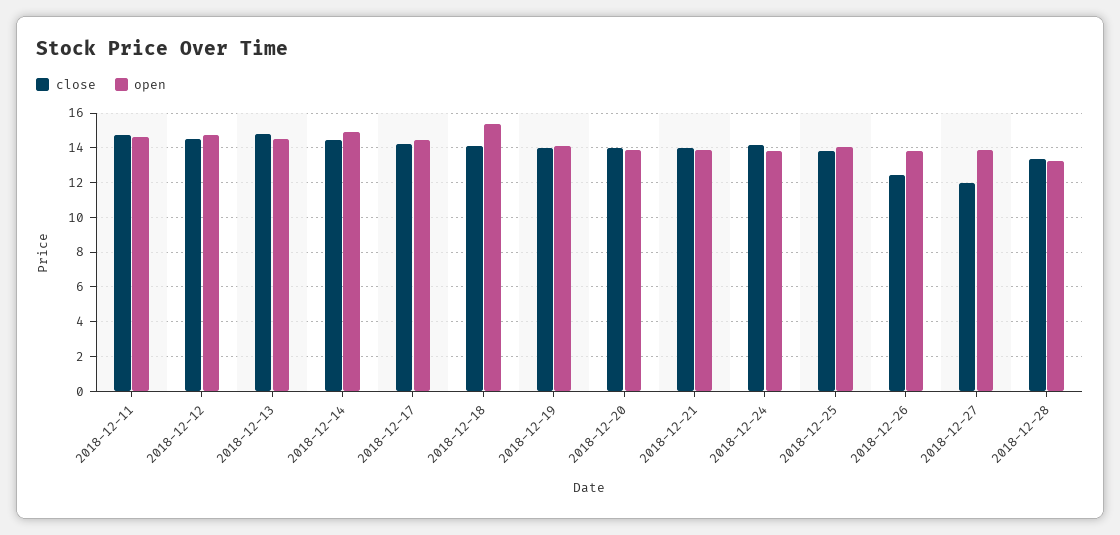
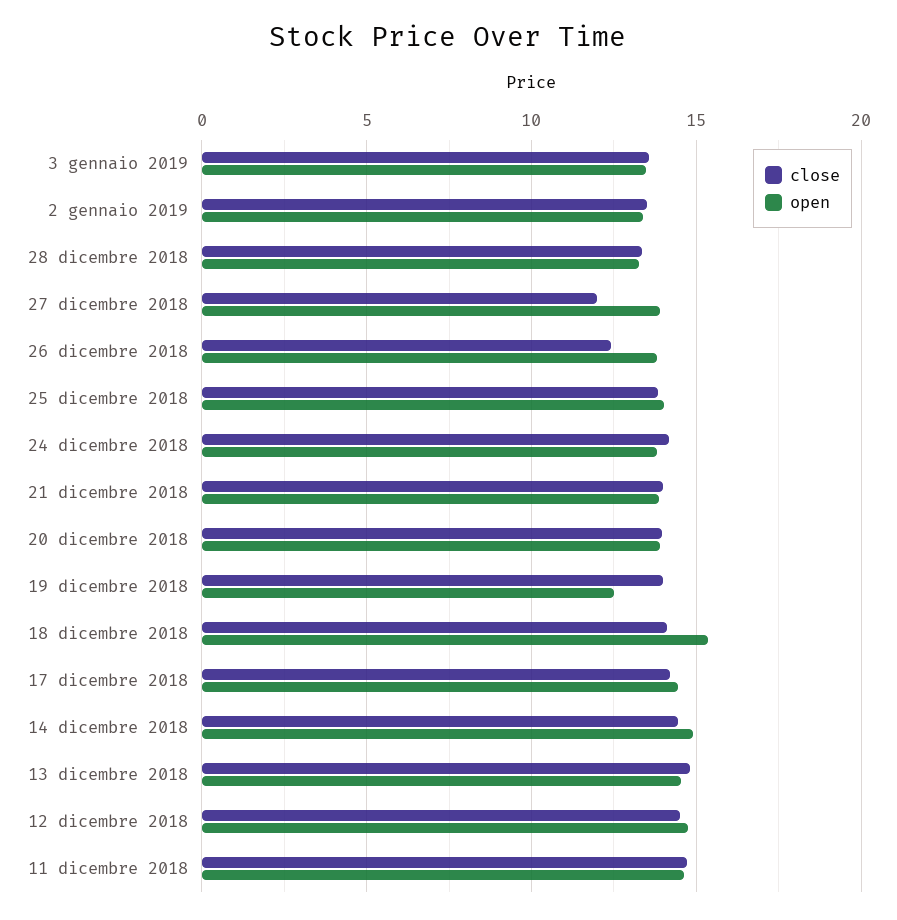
open, 2018-12-19: 14 -> 12.5
close, 3 gennaio 2019: none -> 13.5
open, 3 gennaio 2019: none -> 13.5
close, 2 gennaio 2019: none -> 13.5
open, 2 gennaio 2019: none -> 13.5

